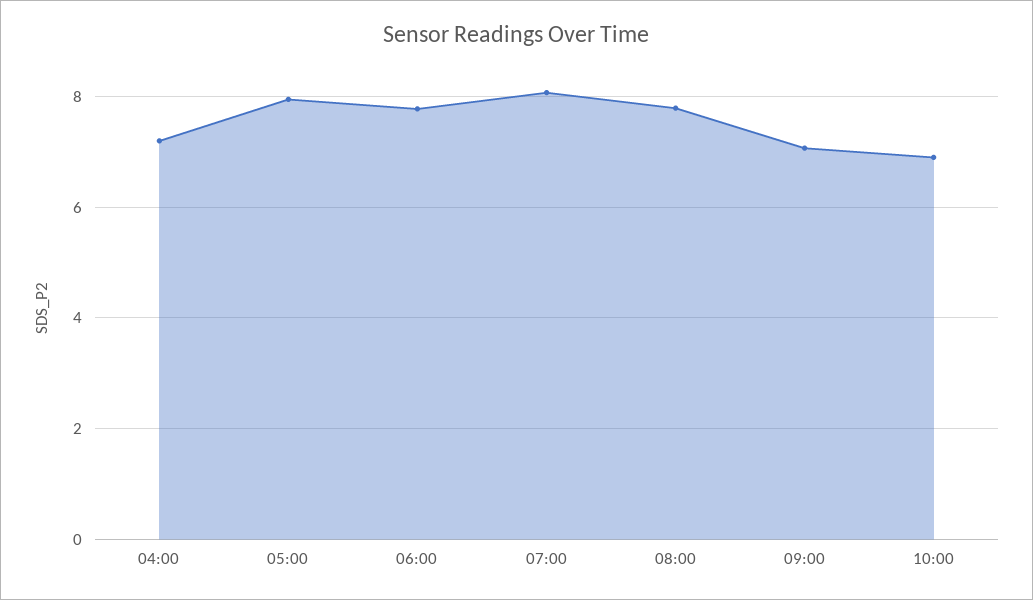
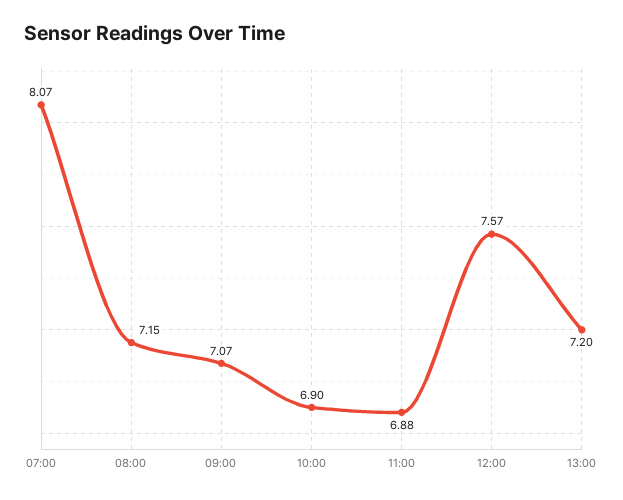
04:00: 7.2 -> none
05:00: 8 -> none
06:00: 7.8 -> none
08:00: 7.8 -> 7.15
11:00: none -> 6.88
12:00: none -> 7.57
13:00: none -> 7.2

